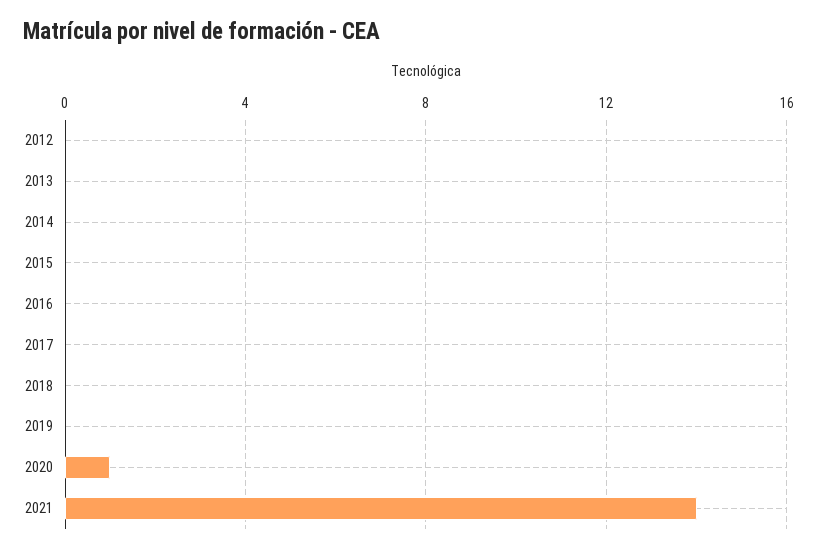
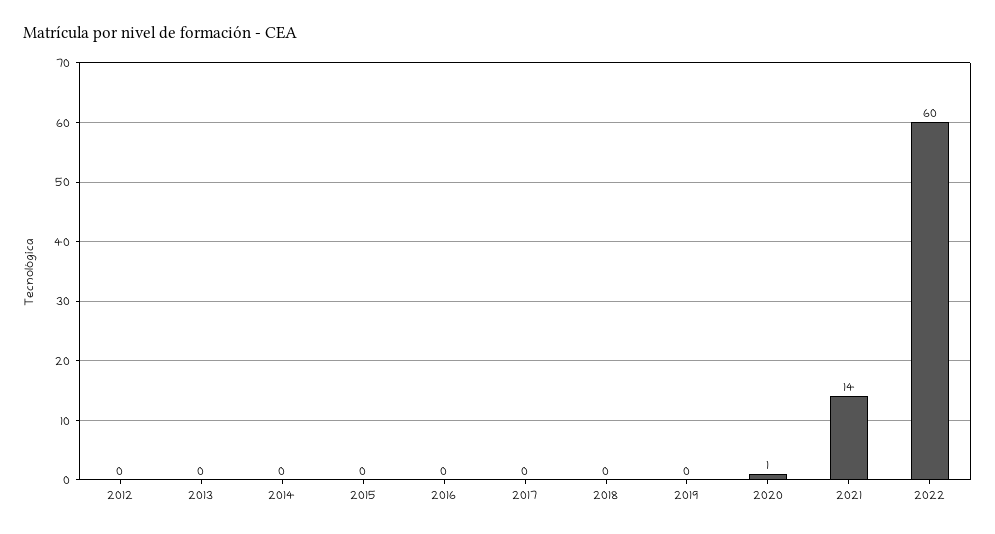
2022: none -> 60

